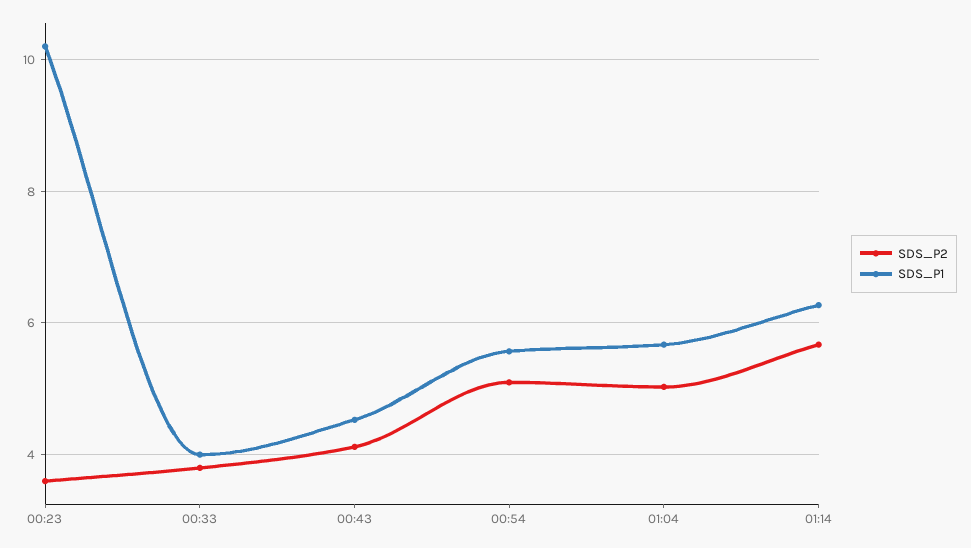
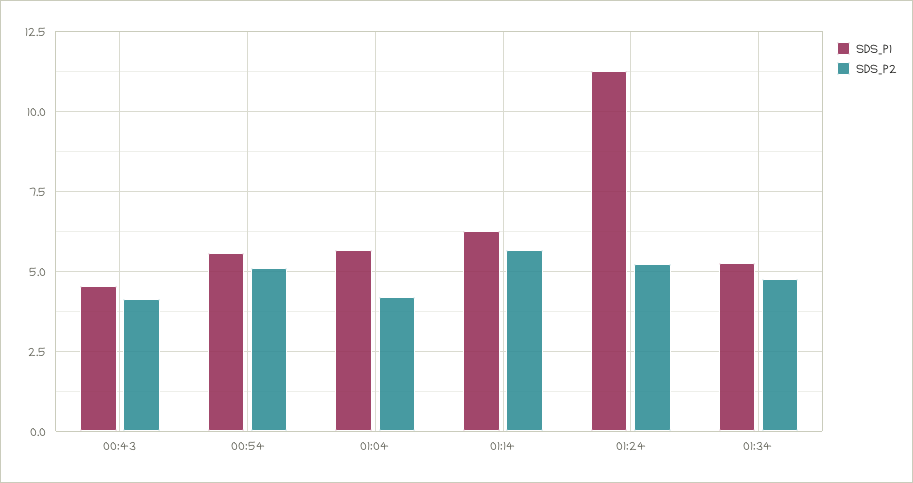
SDS_P2, 00:23: 3.6 -> none
SDS_P1, 00:23: 10.2 -> none
SDS_P2, 00:33: 3.8 -> none
SDS_P1, 00:33: 4 -> none
SDS_P2, 01:04: 5 -> 4.25
SDS_P1, 01:24: none -> 11.25
SDS_P2, 01:24: none -> 5.25
SDS_P1, 01:34: none -> 5.25
SDS_P2, 01:34: none -> 4.75

